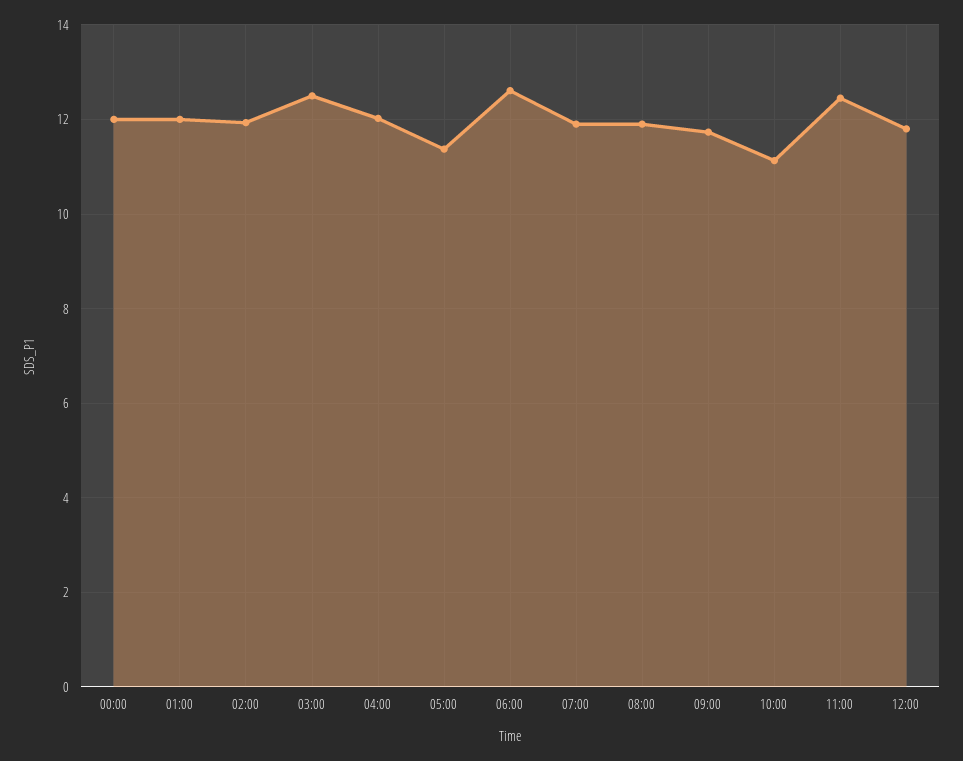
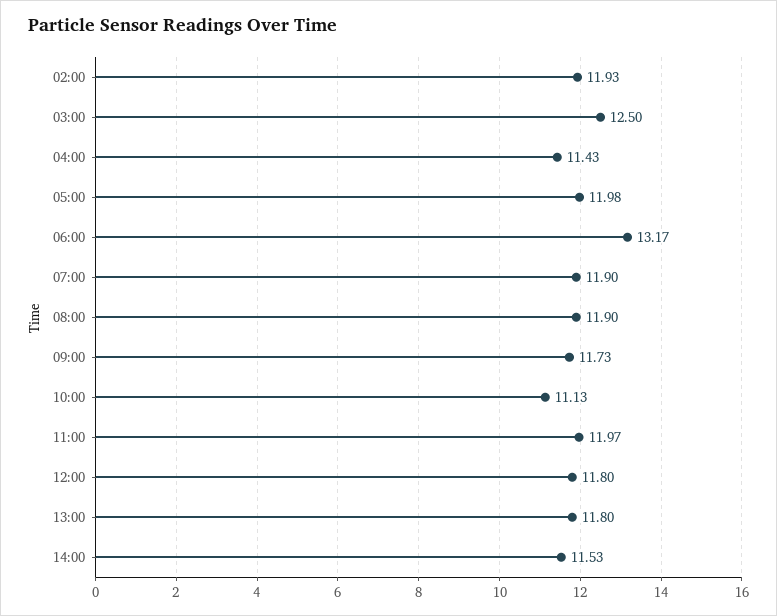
00:00: 12 -> none
01:00: 12 -> none
04:00: 12 -> 11.43
05:00: 11.4 -> 11.98
06:00: 12.6 -> 13.17
11:00: 12.4 -> 11.97
13:00: none -> 11.8
14:00: none -> 11.53

